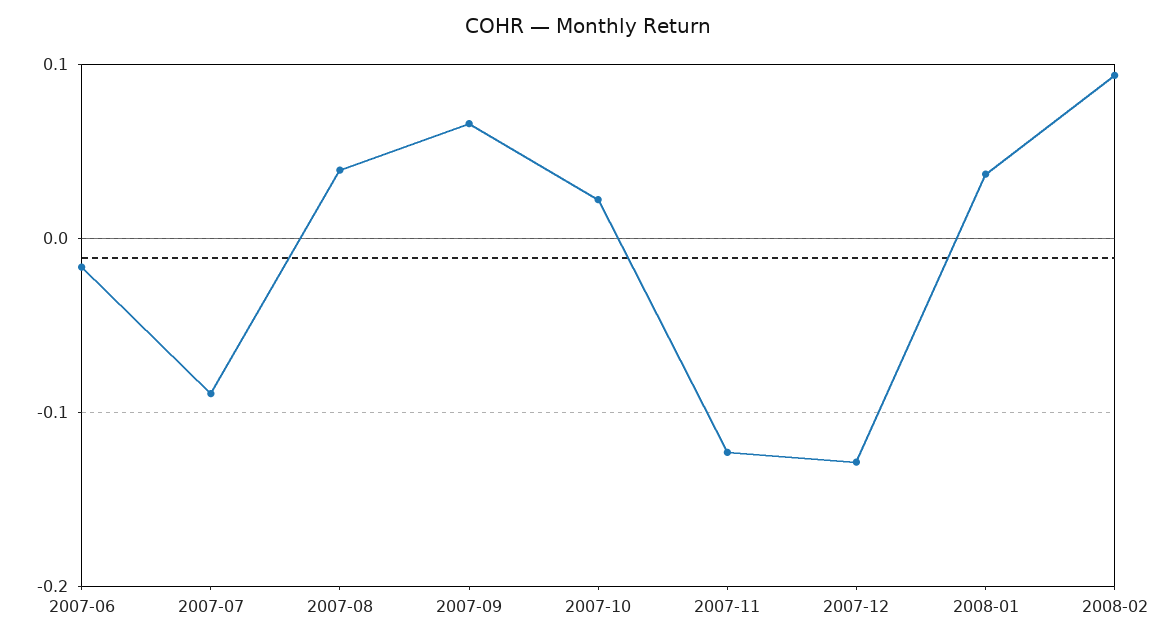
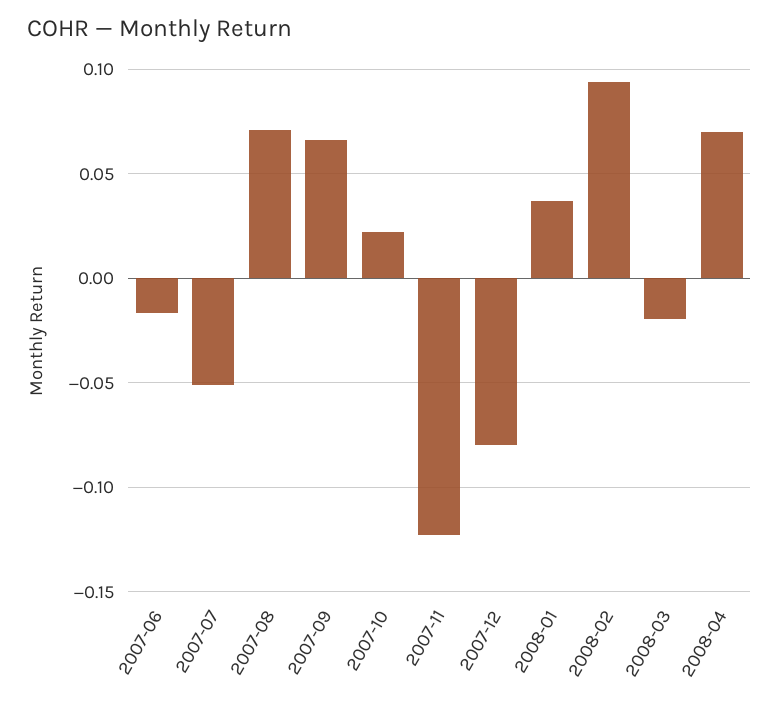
2007-07: -0.09 -> -0.05
2007-08: 0.04 -> 0.07
2007-12: -0.13 -> -0.08
2008-03: none -> -0.02
2008-04: none -> 0.07

